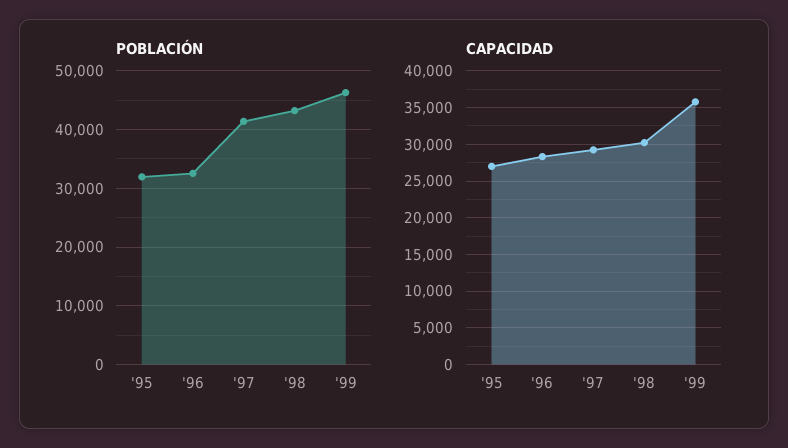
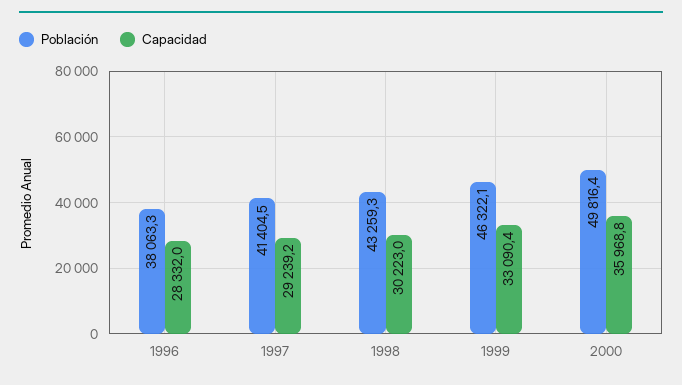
POBLACIÓN, '95: 32000 -> none
POBLACIÓN, '96: 32000 -> 38063.3
CAPACIDAD, '95: 27000 -> none
CAPACIDAD, '99: 36000 -> 33090.4
POBLACIÓN, 2000: none -> 49816.4
CAPACIDAD, 2000: none -> 35968.8

